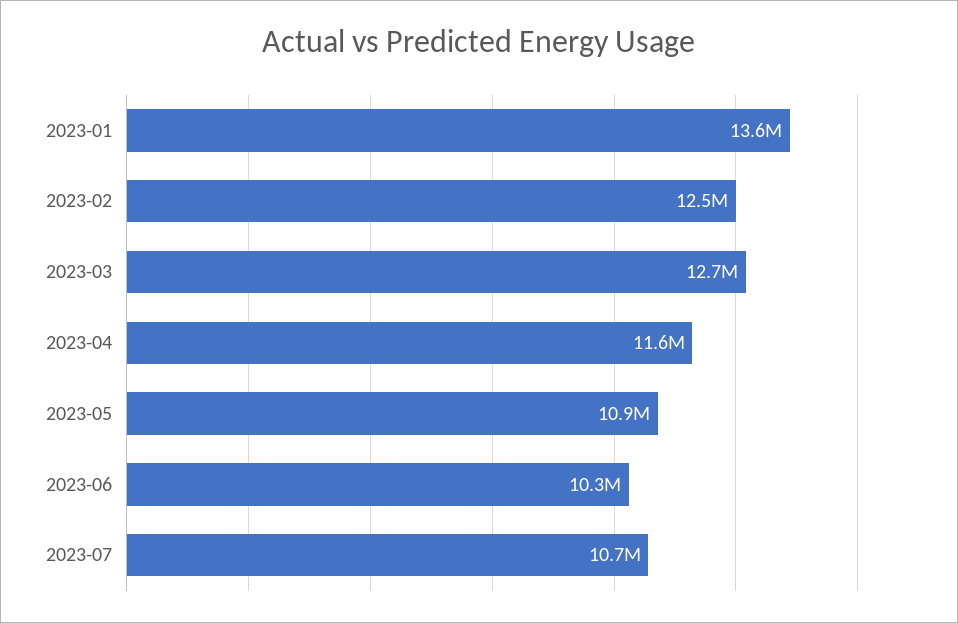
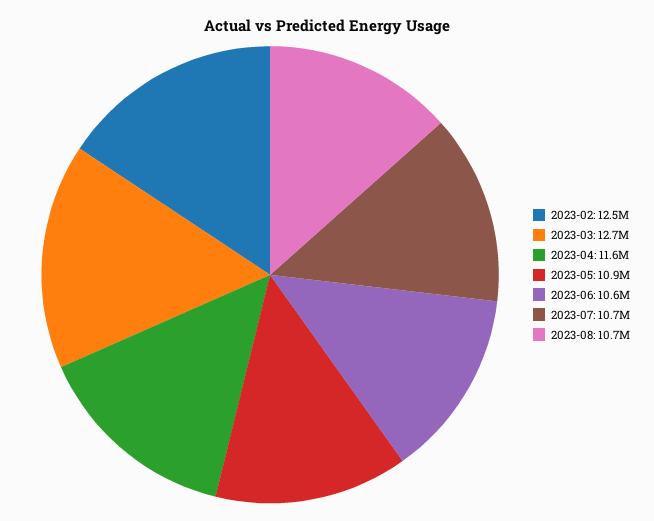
2023-01: 13600000 -> none
2023-06: 10300000 -> 10600000
2023-08: none -> 10700000

